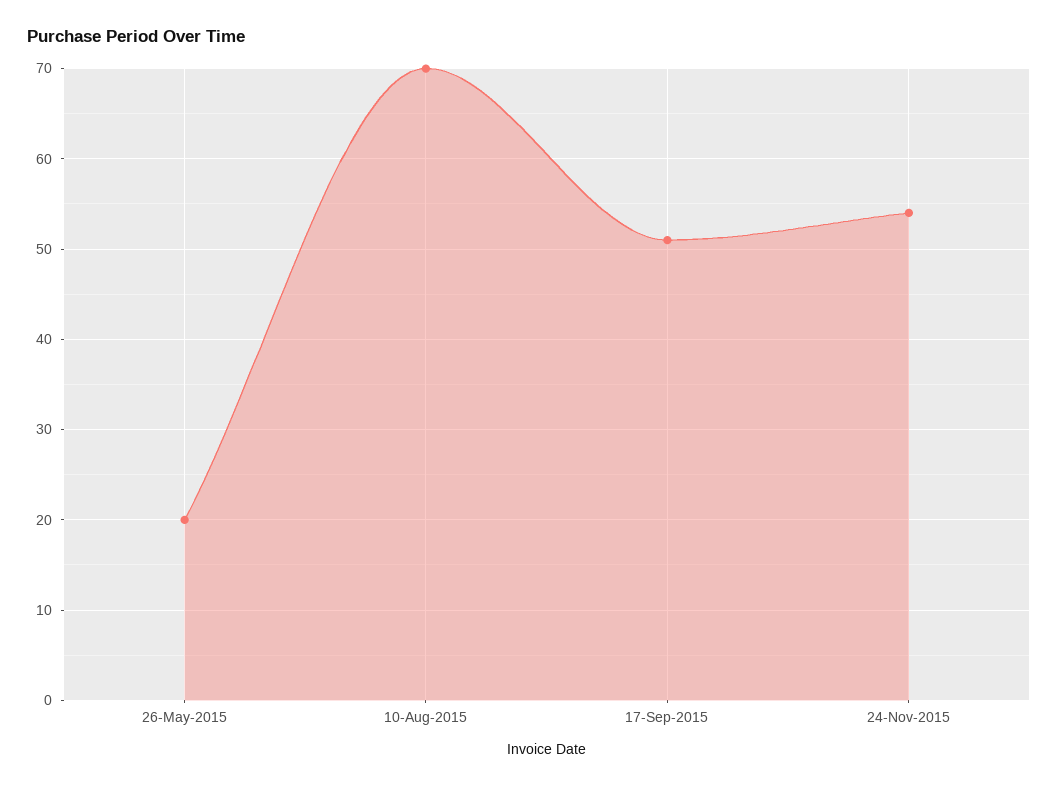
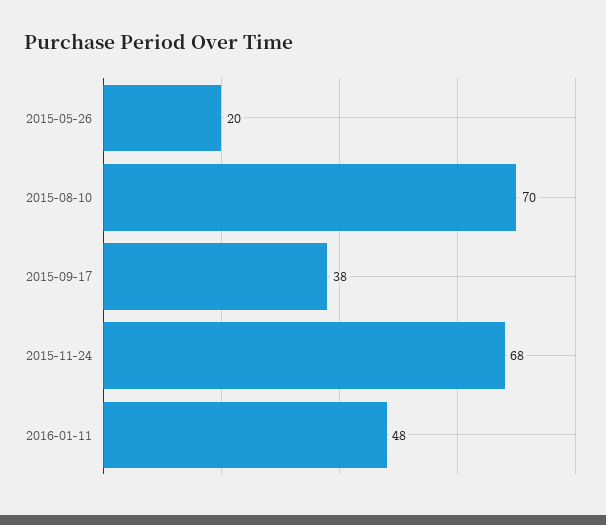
17-Sep-2015: 51 -> 38
24-Nov-2015: 54 -> 68
2016-01-11: none -> 48

